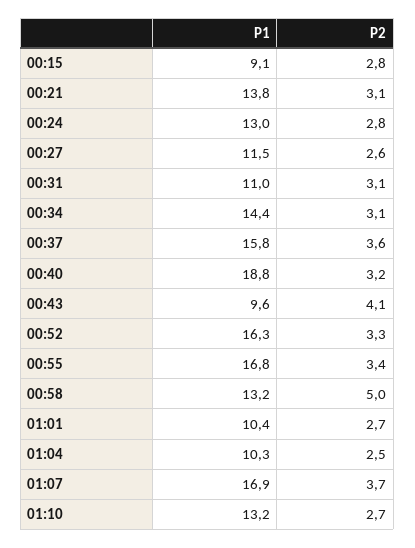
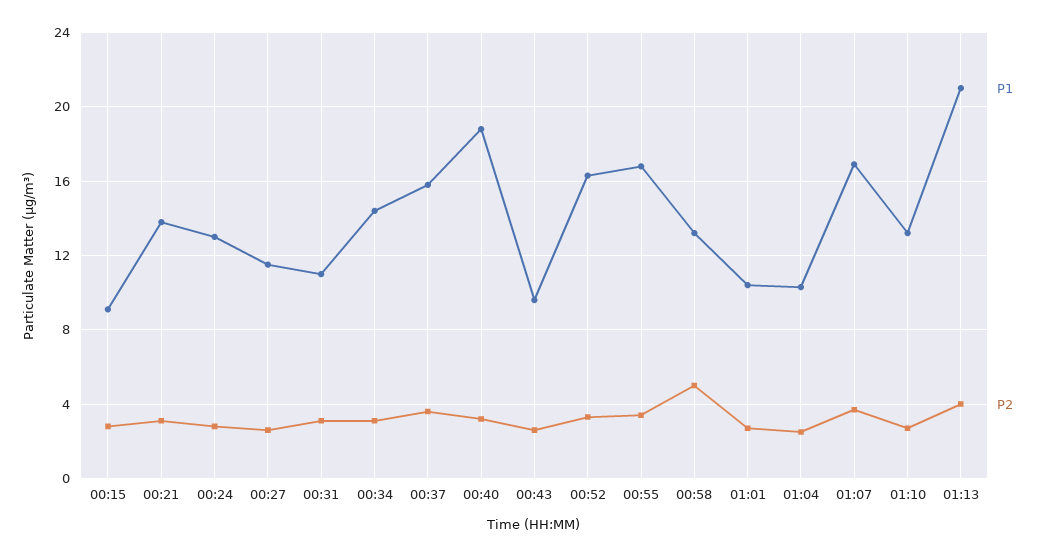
P2, 00:43: 4.1 -> 2.5
P1, 01:13: none -> 21
P2, 01:13: none -> 4

